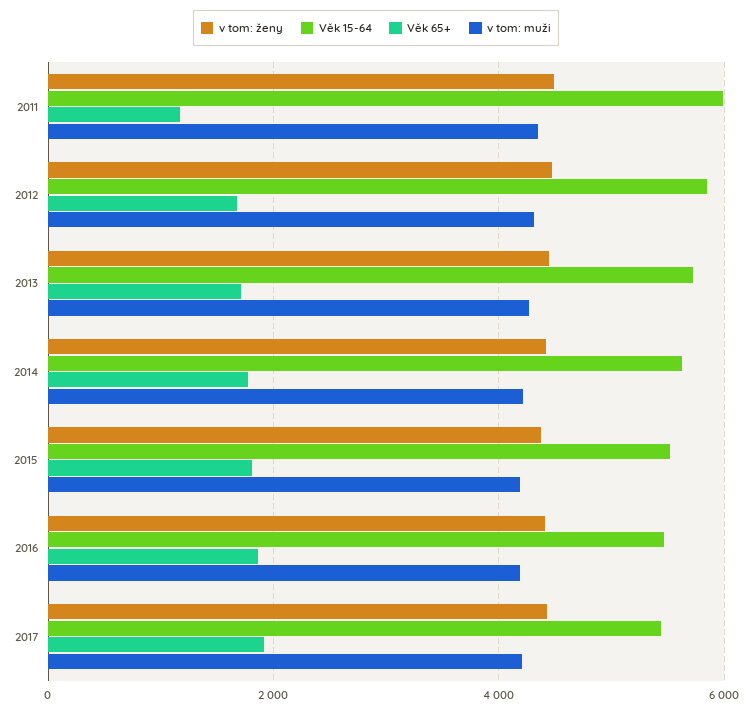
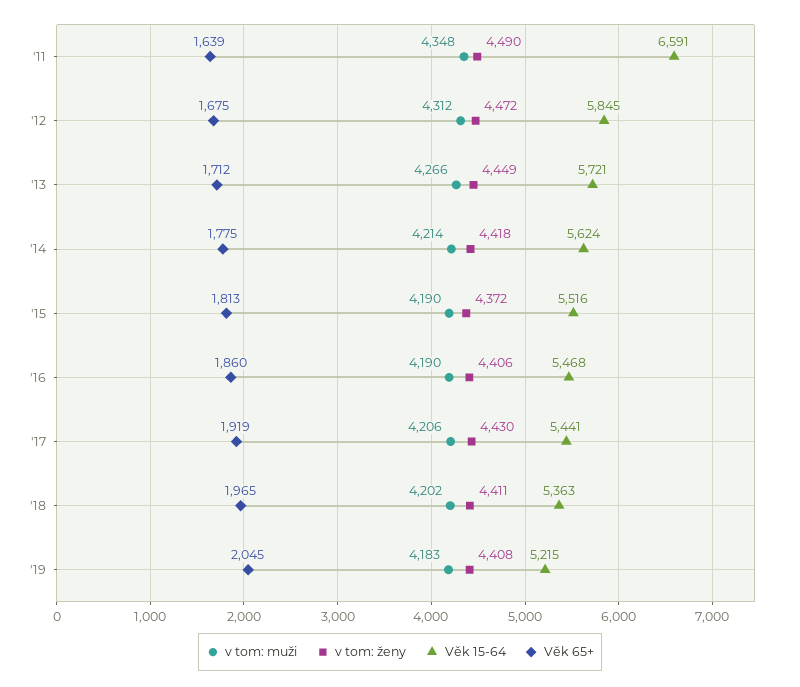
Věk 15-64, 2011: 6000 -> 6591
Věk 65+, 2011: 1200 -> 1639
v tom: muži, '18: none -> 4202
v tom: ženy, '18: none -> 4411
Věk 15-64, '18: none -> 5363
Věk 65+, '18: none -> 1965
v tom: muži, '19: none -> 4183
v tom: ženy, '19: none -> 4408
Věk 15-64, '19: none -> 5215
Věk 65+, '19: none -> 2045

